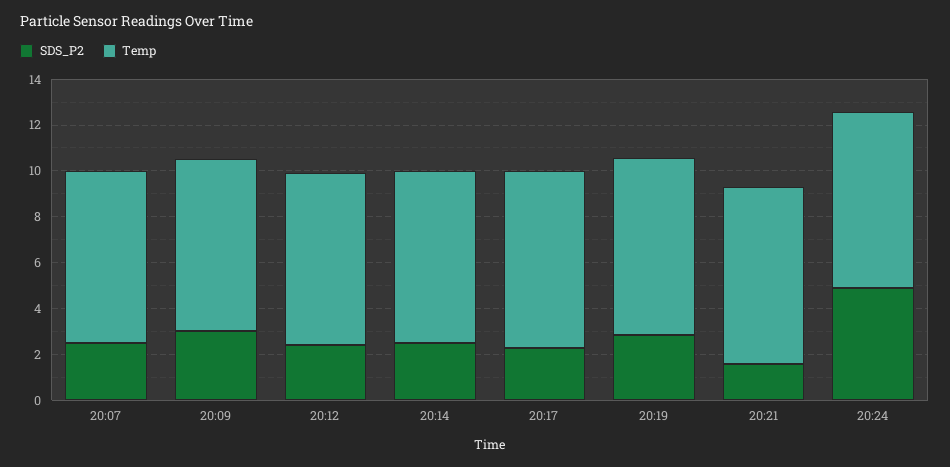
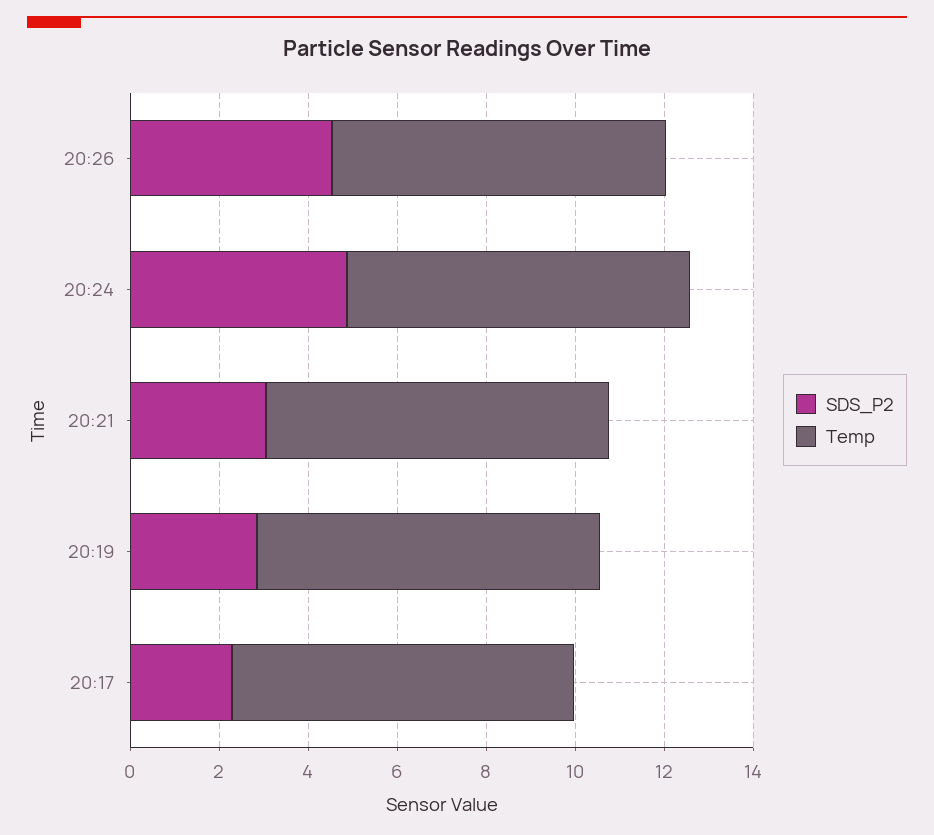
SDS_P2, 20:07: 2.5 -> none
Temp, 20:07: 7.5 -> none
SDS_P2, 20:09: 3 -> none
Temp, 20:09: 7.5 -> none
SDS_P2, 20:12: 2.5 -> none
Temp, 20:12: 7.5 -> none
SDS_P2, 20:14: 2.5 -> none
Temp, 20:14: 7.5 -> none
SDS_P2, 20:21: 1.5 -> 3
SDS_P2, 20:26: none -> 4.5
Temp, 20:26: none -> 7.5

